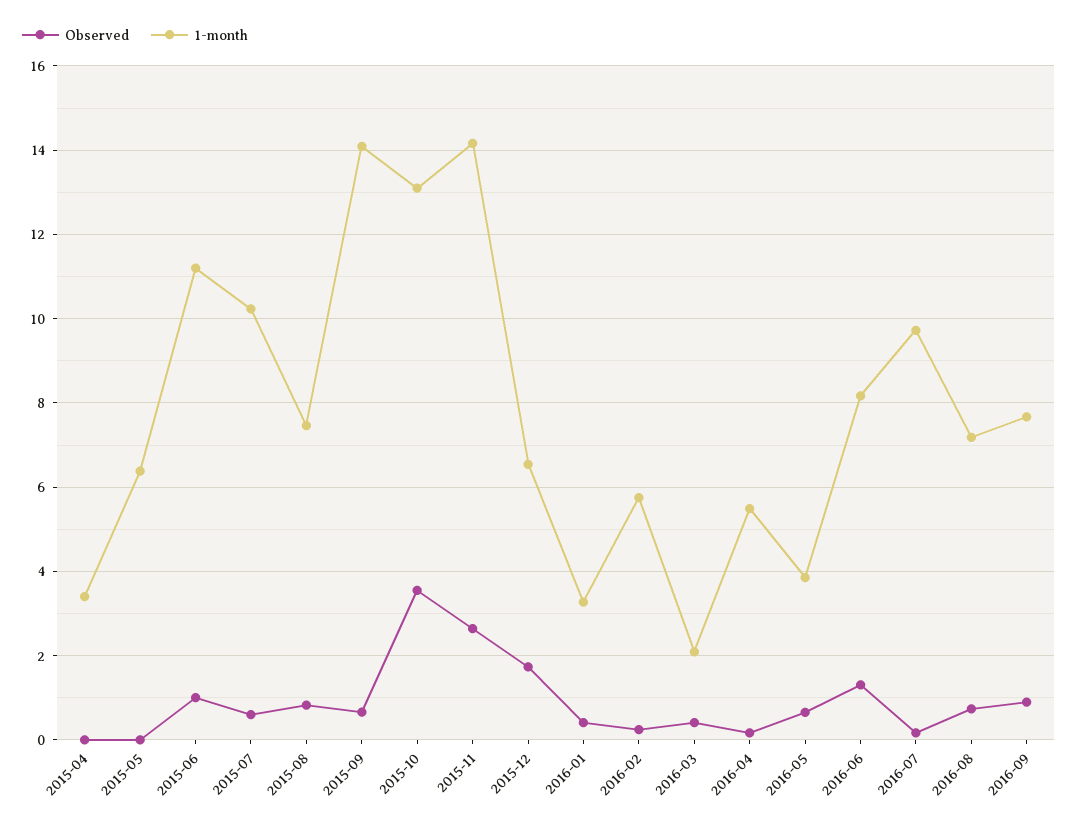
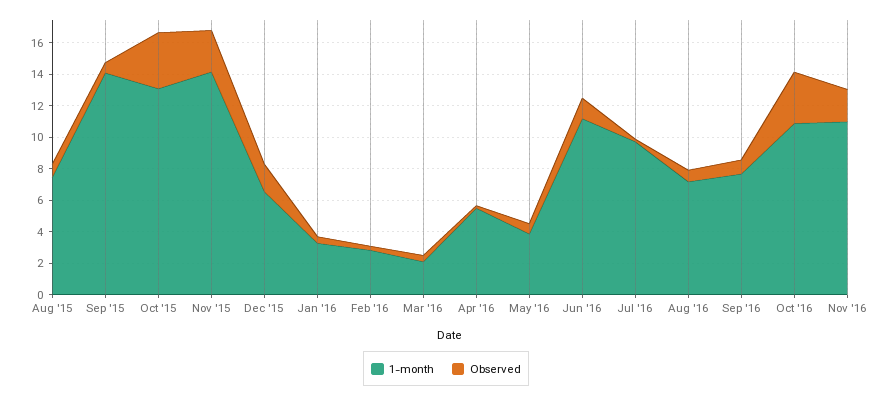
Observed, 2015-04: 0 -> none
1-month, 2015-04: 3.4 -> none
Observed, 2015-05: 0 -> none
1-month, 2015-05: 6.4 -> none
Observed, 2015-06: 1 -> none
1-month, 2015-06: 11.2 -> none
Observed, 2015-07: 0.6 -> none
1-month, 2015-07: 10.2 -> none
1-month, 2016-02: 5.8 -> 3
1-month, 2016-06: 8.2 -> 11
1-month, Oct '16: none -> 11
Observed, Oct '16: none -> 3
1-month, Nov '16: none -> 11
Observed, Nov '16: none -> 2

